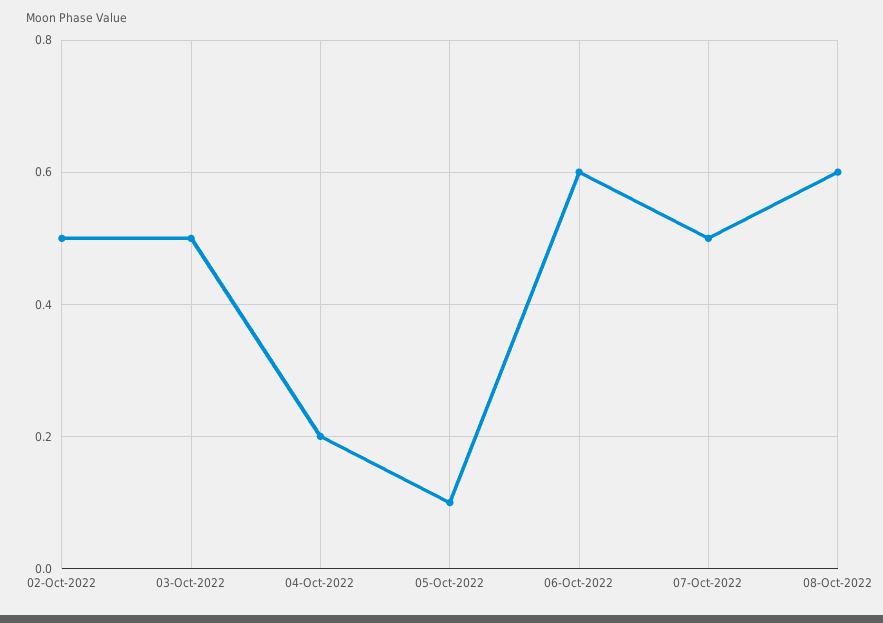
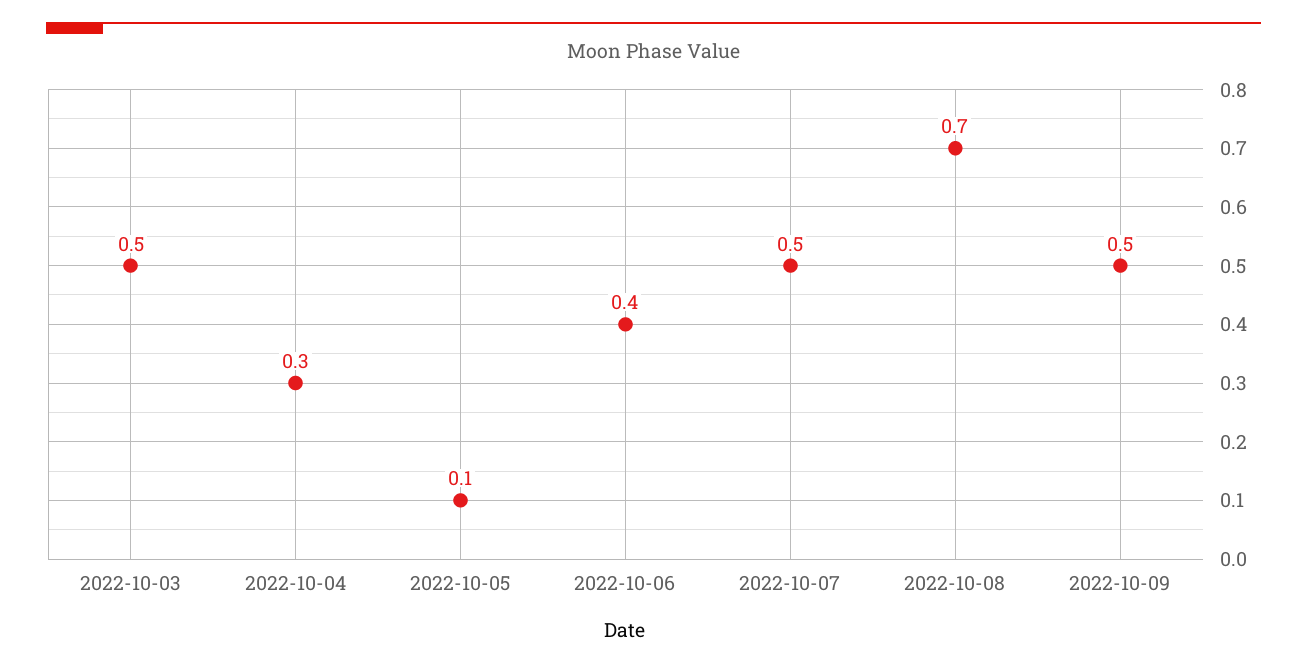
02-Oct-2022: 0.5 -> none
04-Oct-2022: 0.2 -> 0.3
06-Oct-2022: 0.6 -> 0.4
08-Oct-2022: 0.6 -> 0.7
2022-10-09: none -> 0.5

